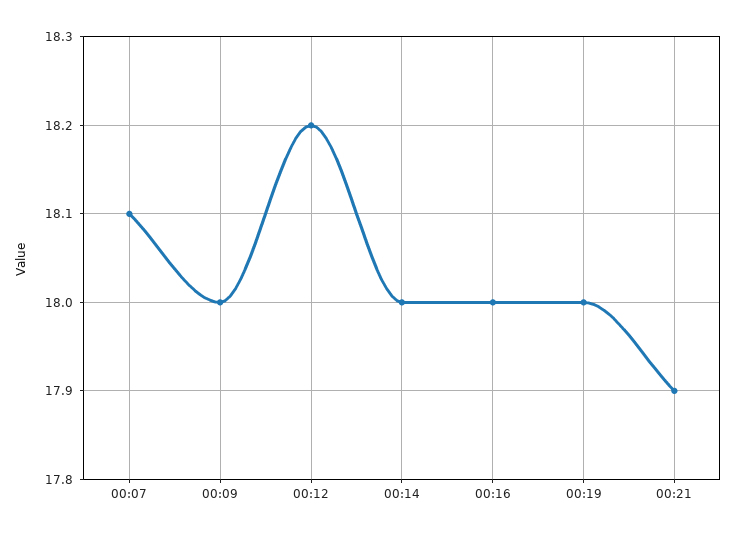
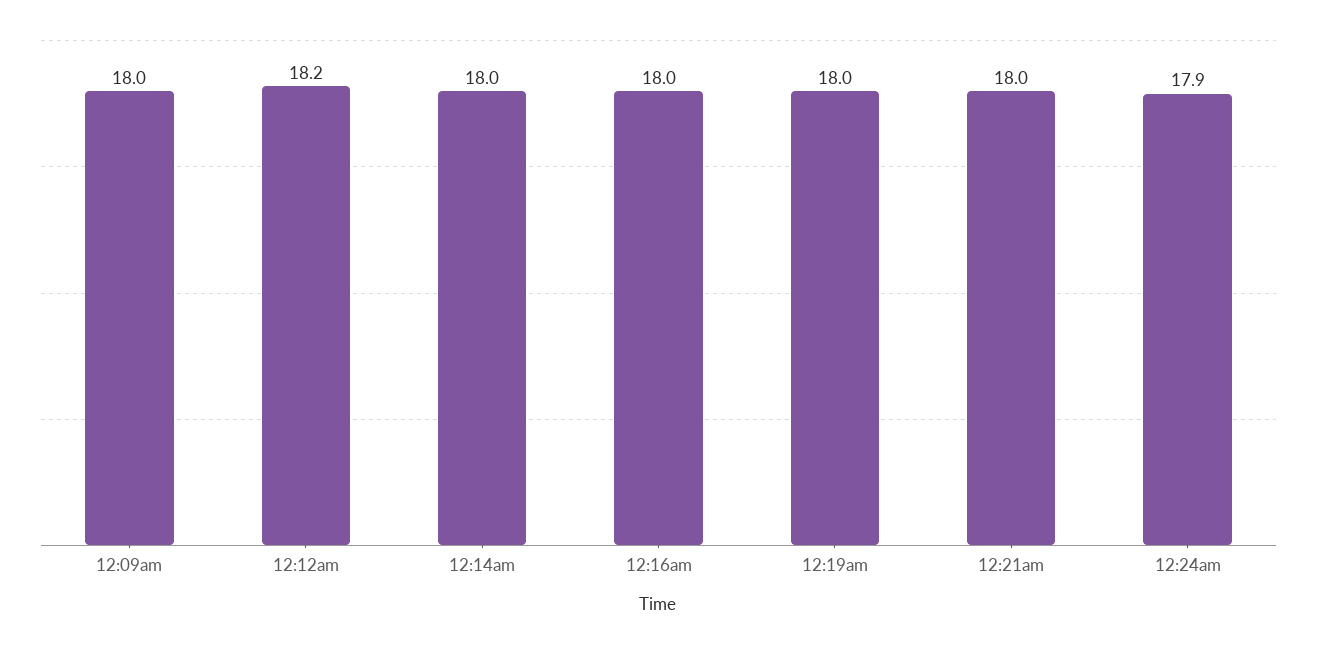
00:07: 18.1 -> none
00:21: 17.9 -> 18
12:24am: none -> 17.9

